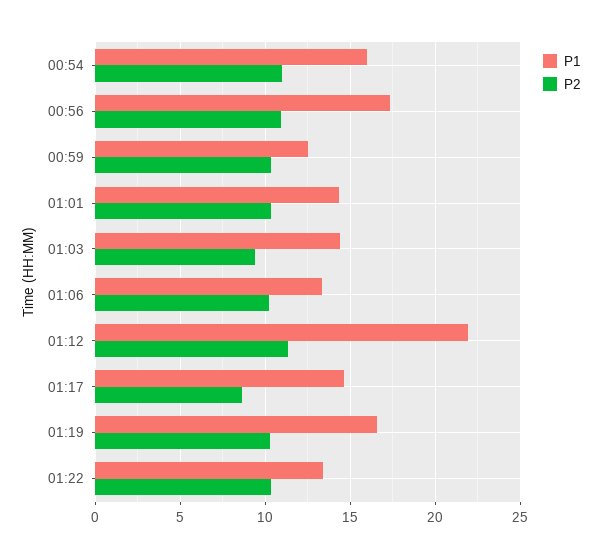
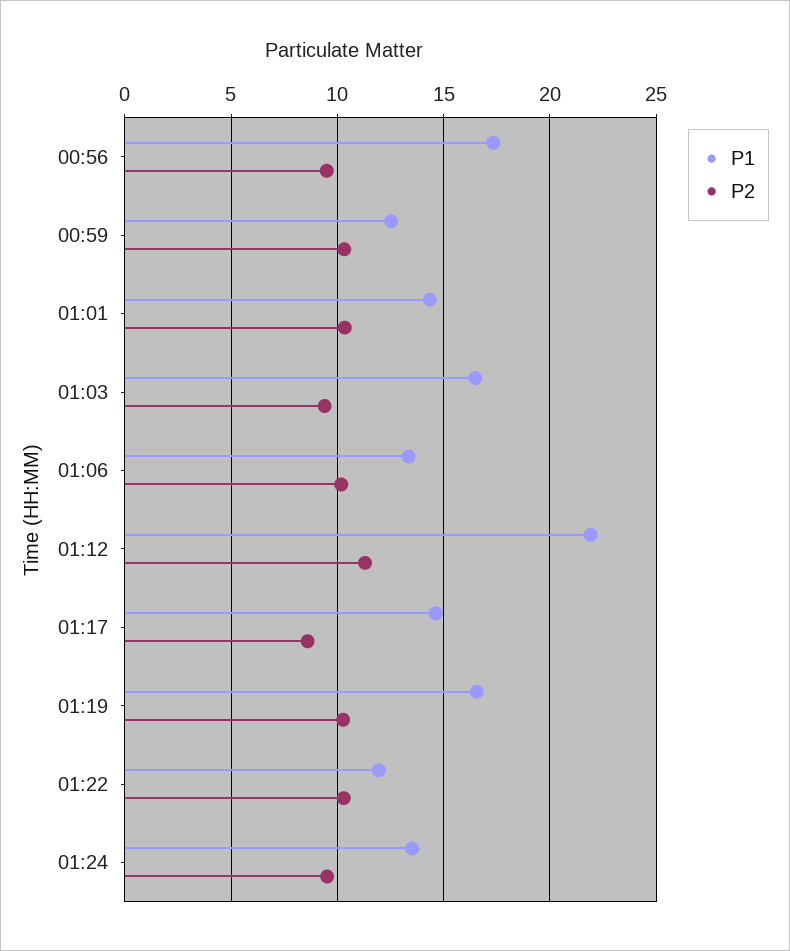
P1, 00:54: 16 -> none
P2, 00:54: 11 -> none
P2, 00:56: 11 -> 9.5
P1, 01:03: 14.5 -> 16.5
P1, 01:22: 13.5 -> 12
P1, 01:24: none -> 13.5
P2, 01:24: none -> 9.5

